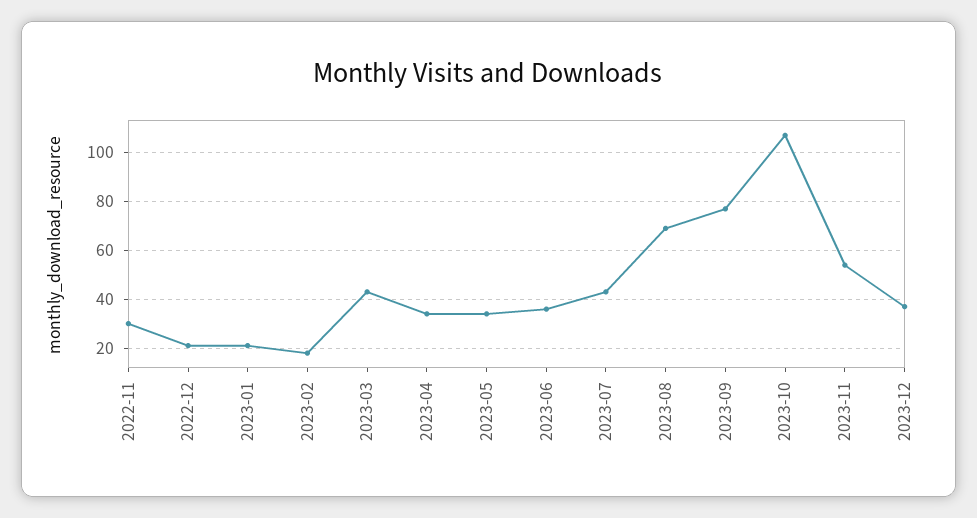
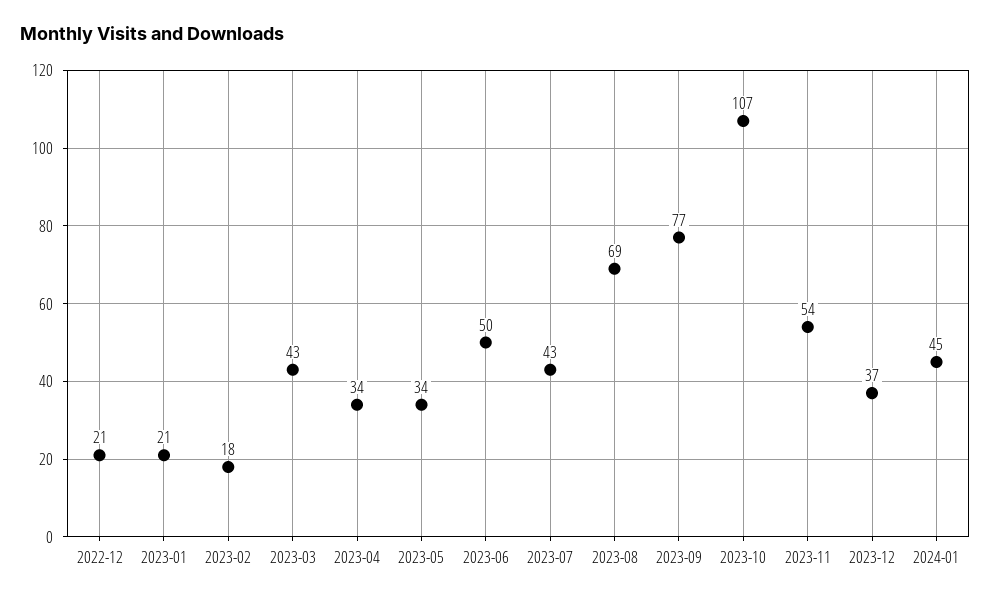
2022-11: 30 -> none
2023-06: 35 -> 50
2024-01: none -> 45

